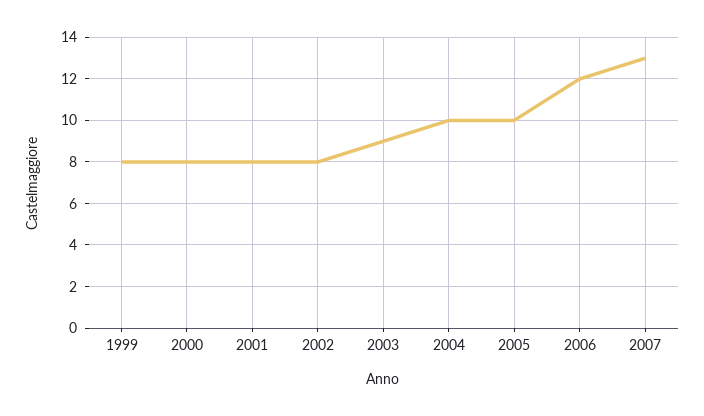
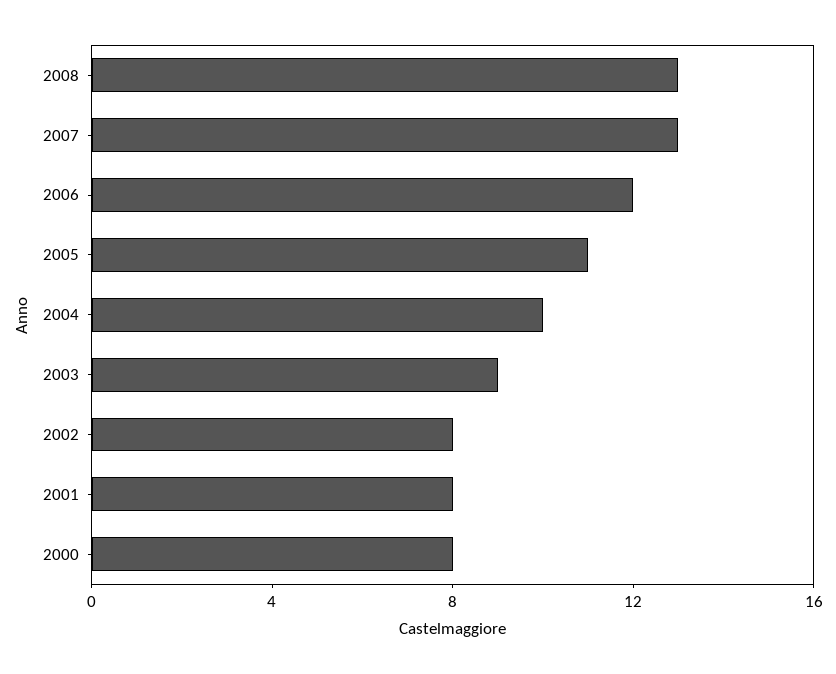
1999: 8 -> none
2005: 10 -> 11
2008: none -> 13

